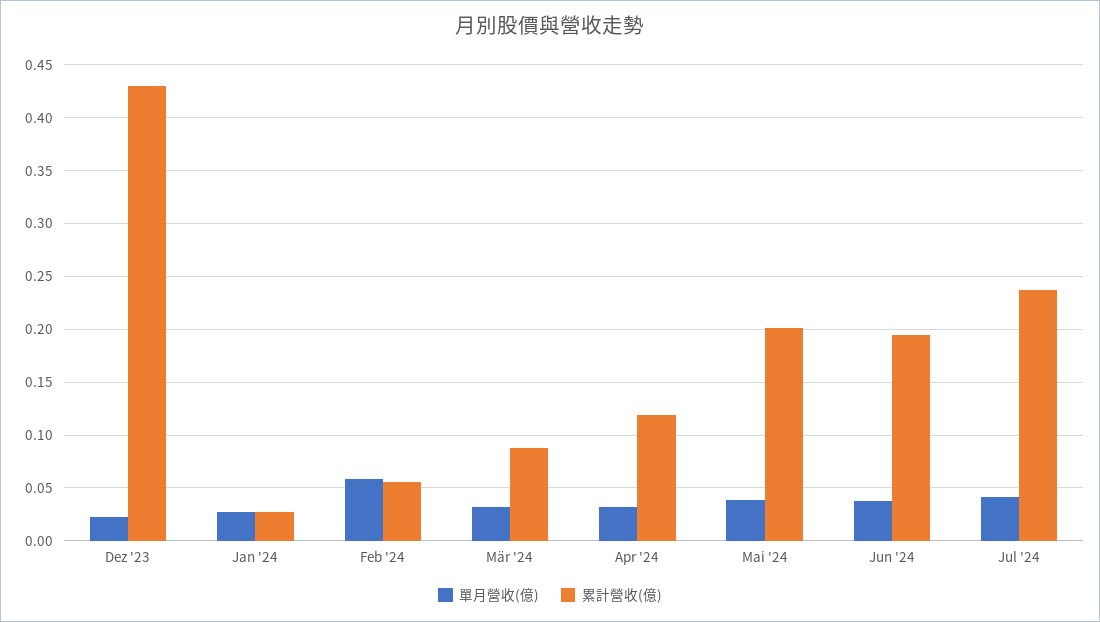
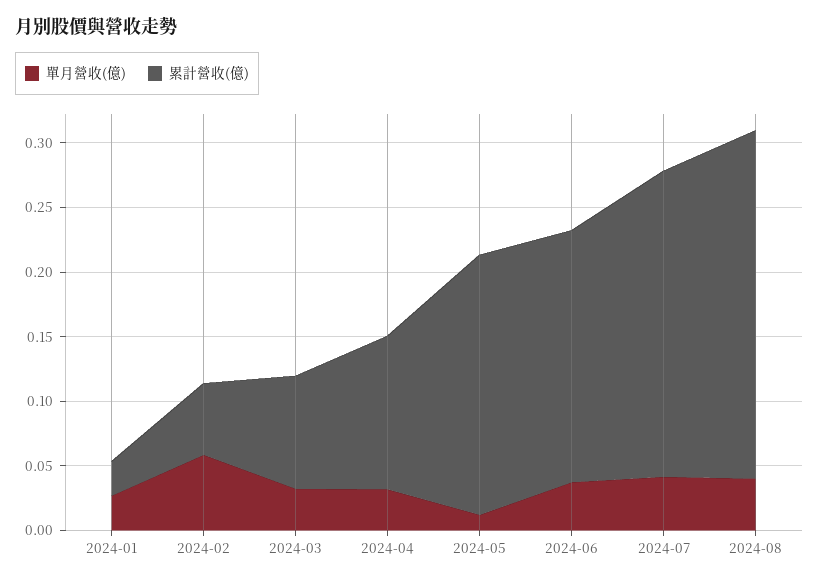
單月營收(億), Dez '23: 0.02 -> none
累計營收(億), Dez '23: 0.43 -> none
單月營收(億), Mai '24: 0.04 -> 0.01
單月營收(億), 2024-08: none -> 0.04
累計營收(億), 2024-08: none -> 0.27

